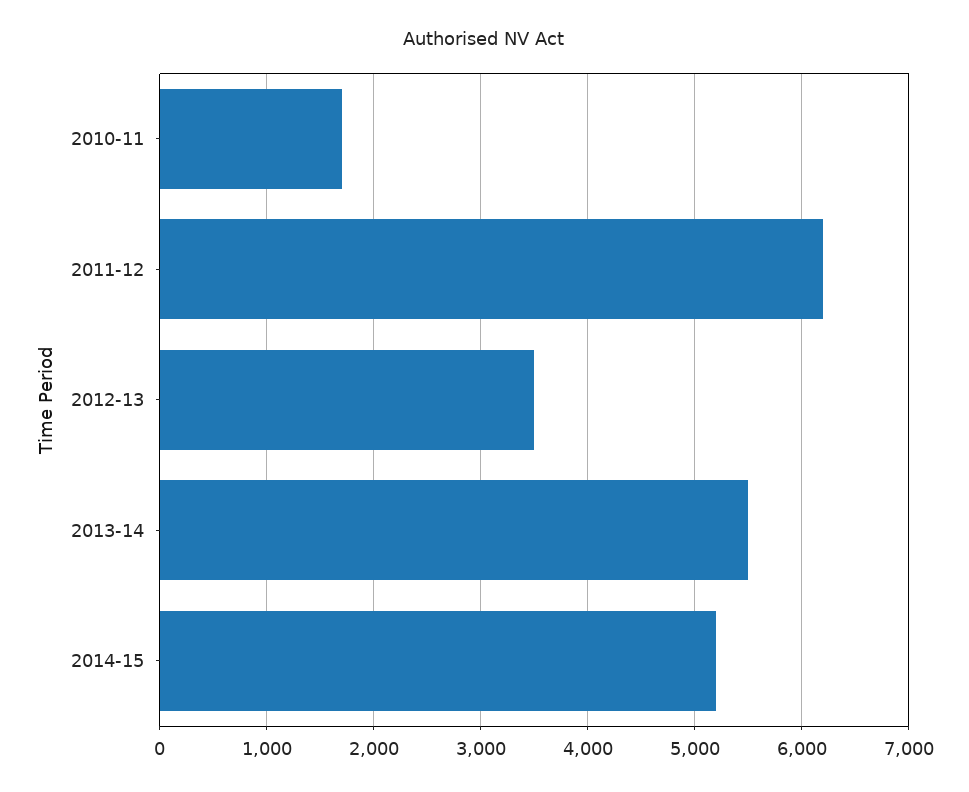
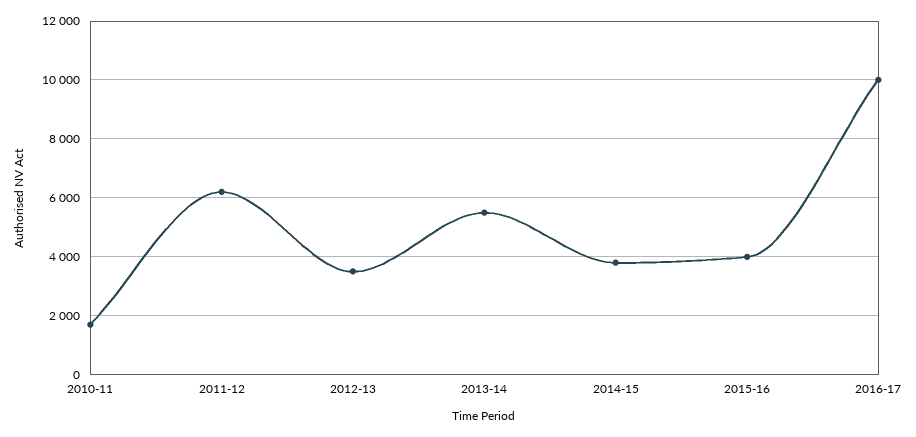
2014-15: 5200 -> 3750
2015-16: none -> 4000
2016-17: none -> 10000

